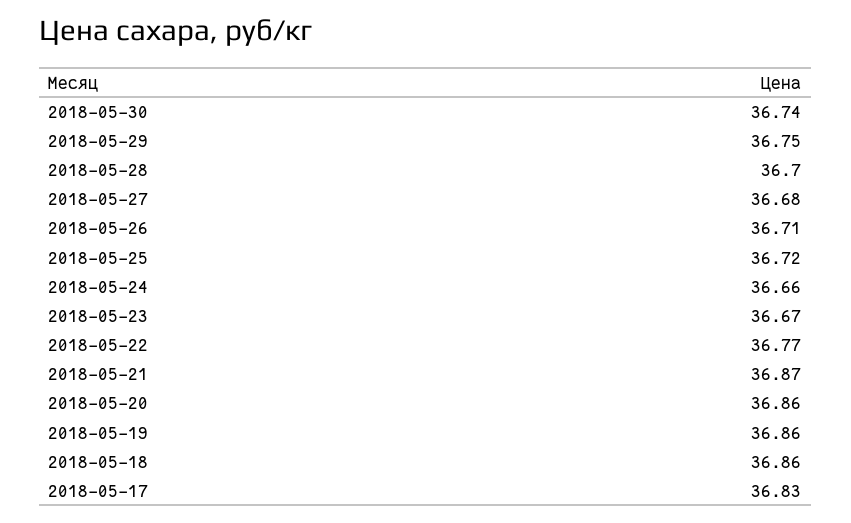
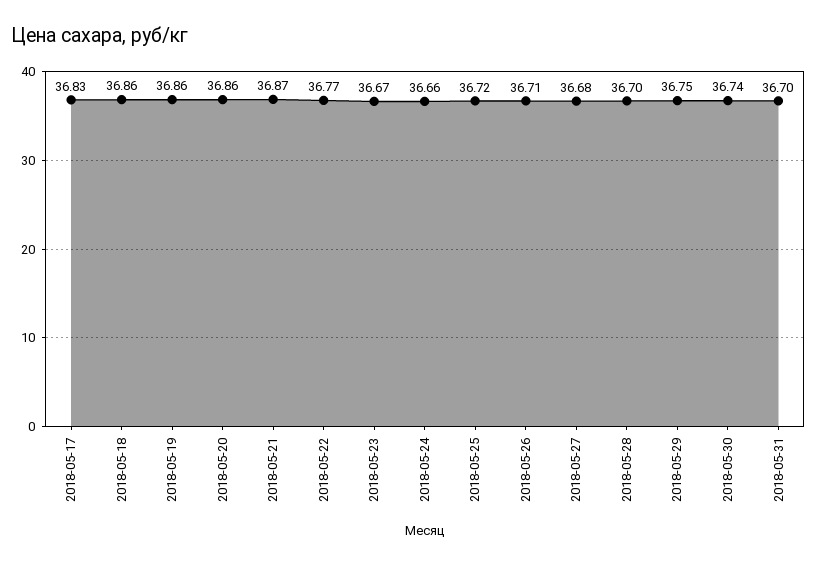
2018-05-31: none -> 36.7

